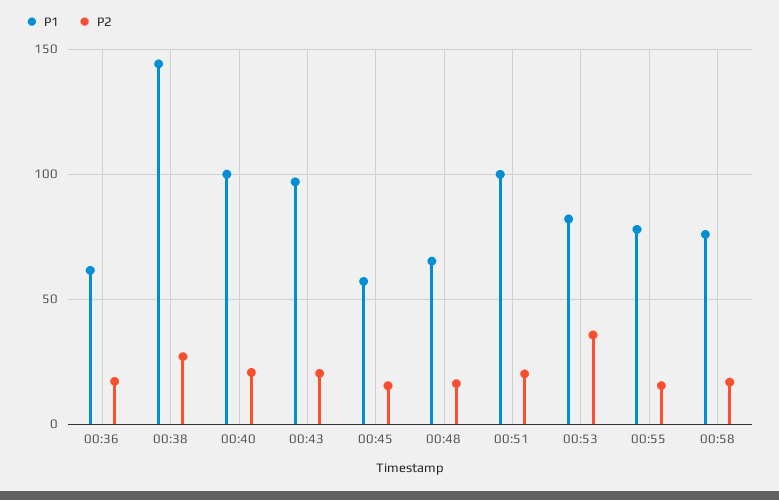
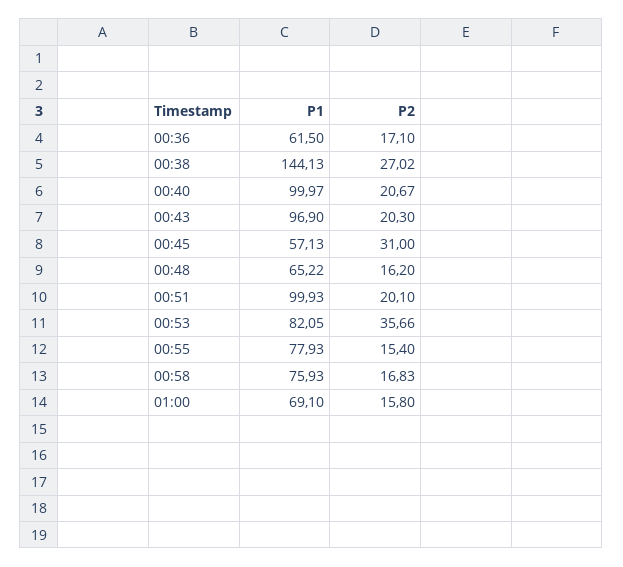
P2, 00:45: 15 -> 31
P1, 01:00: none -> 69.1
P2, 01:00: none -> 15.8

